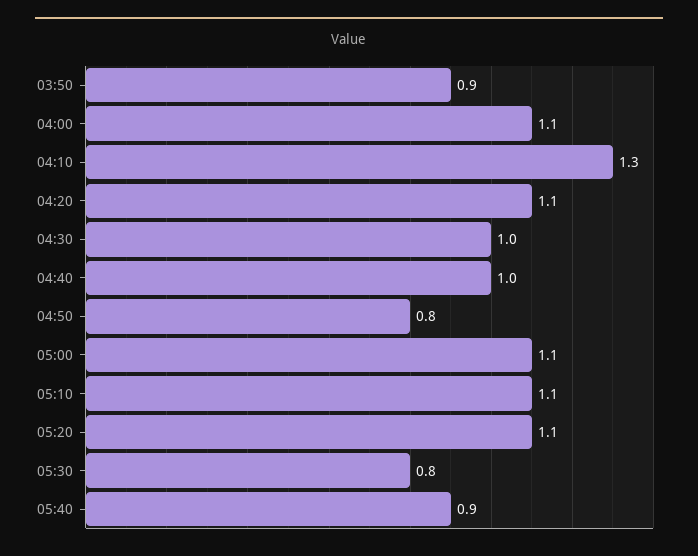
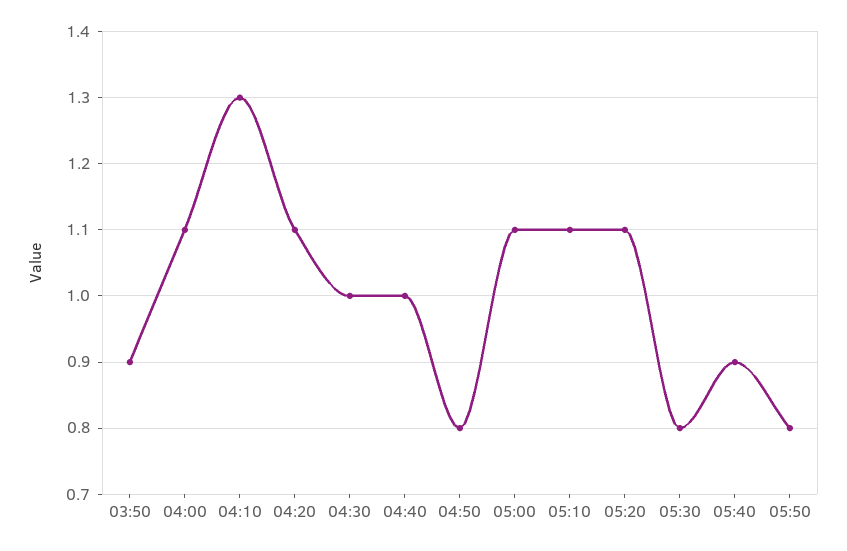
05:50: none -> 0.8

